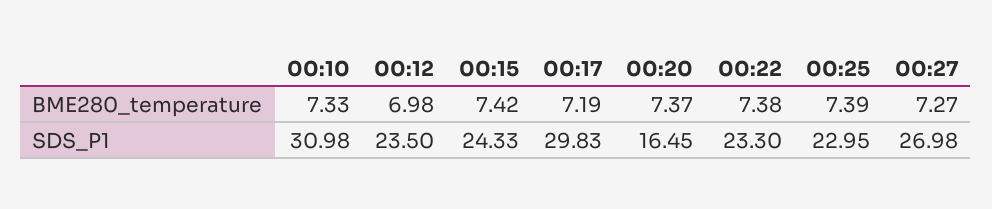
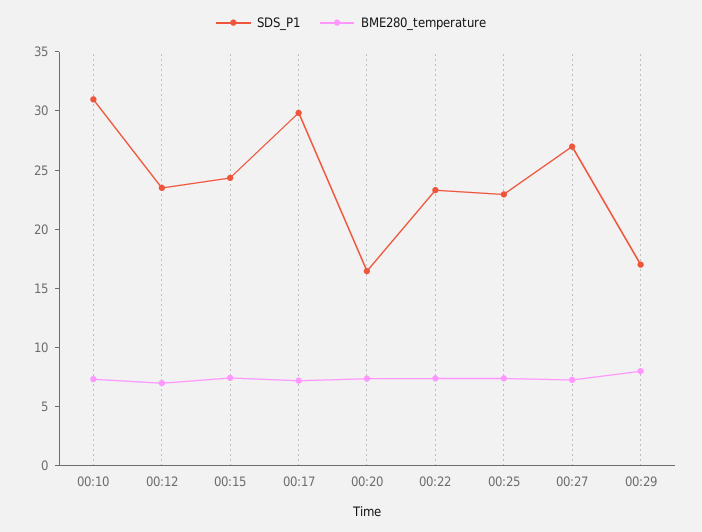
SDS_P1, 00:29: none -> 17
BME280_temperature, 00:29: none -> 8

